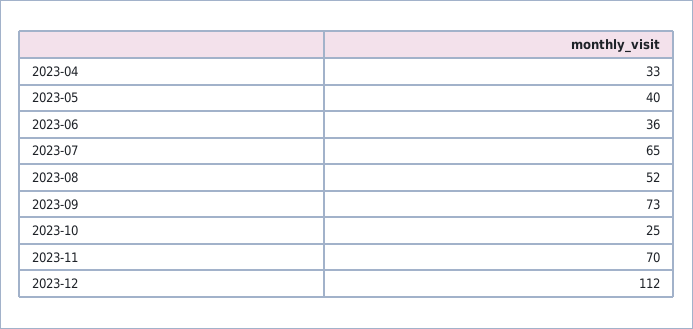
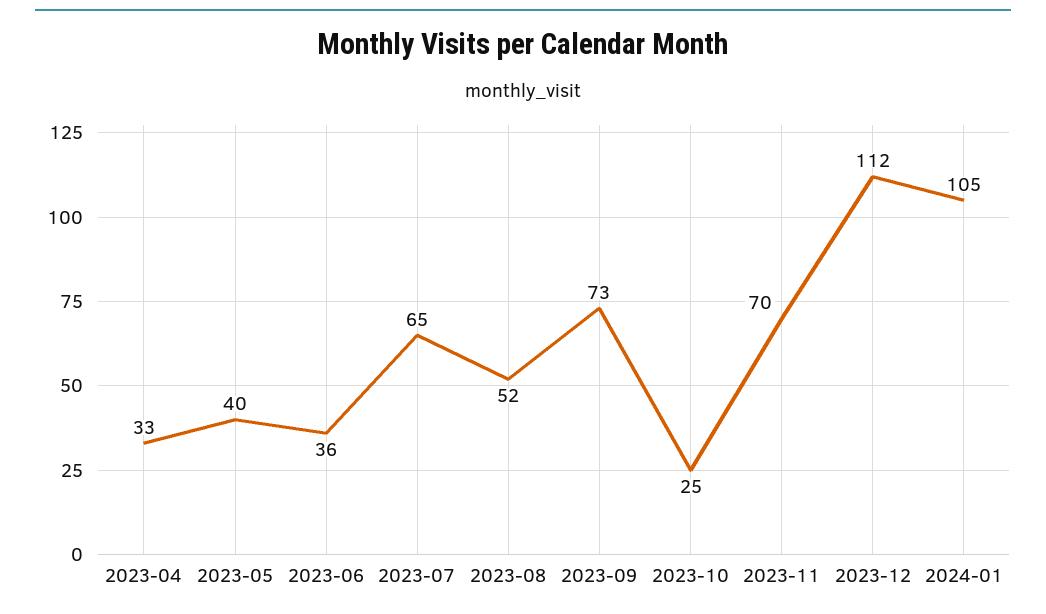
2024-01: none -> 105

